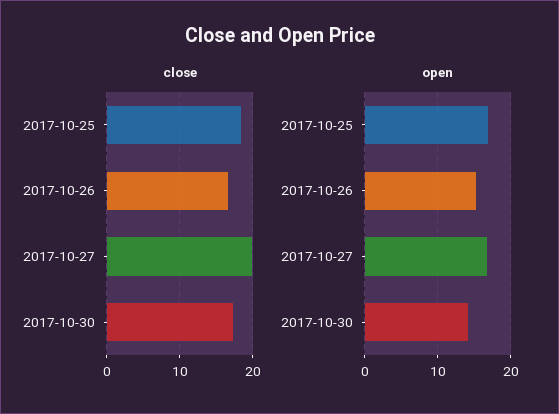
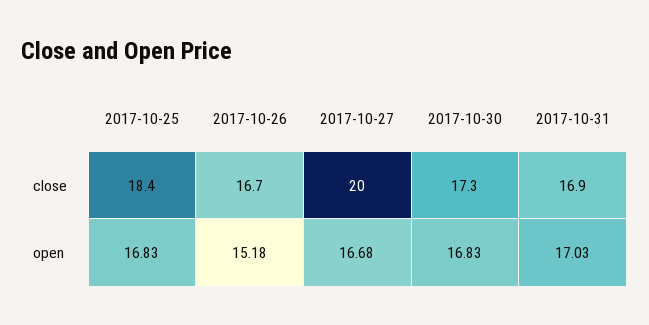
open, 2017-10-30: 14 -> 16.83
close, 2017-10-31: none -> 16.9
open, 2017-10-31: none -> 17.03

